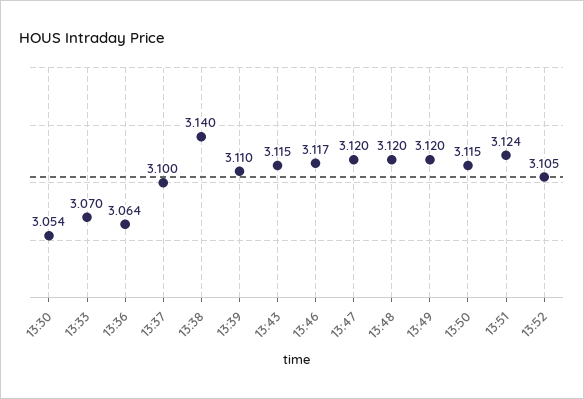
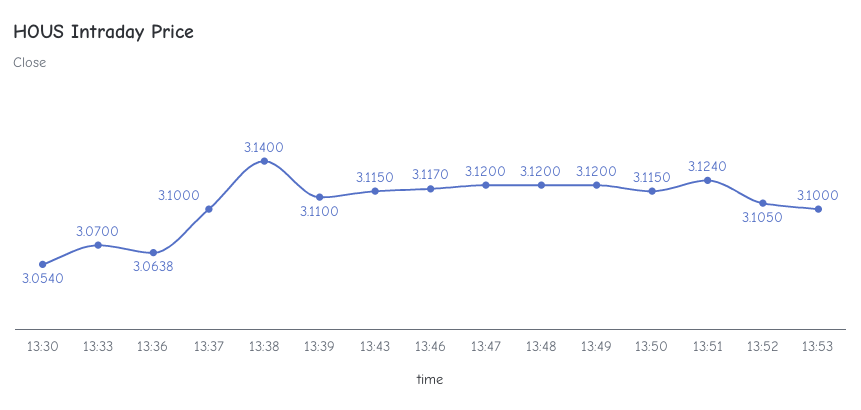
13:53: none -> 3.1

